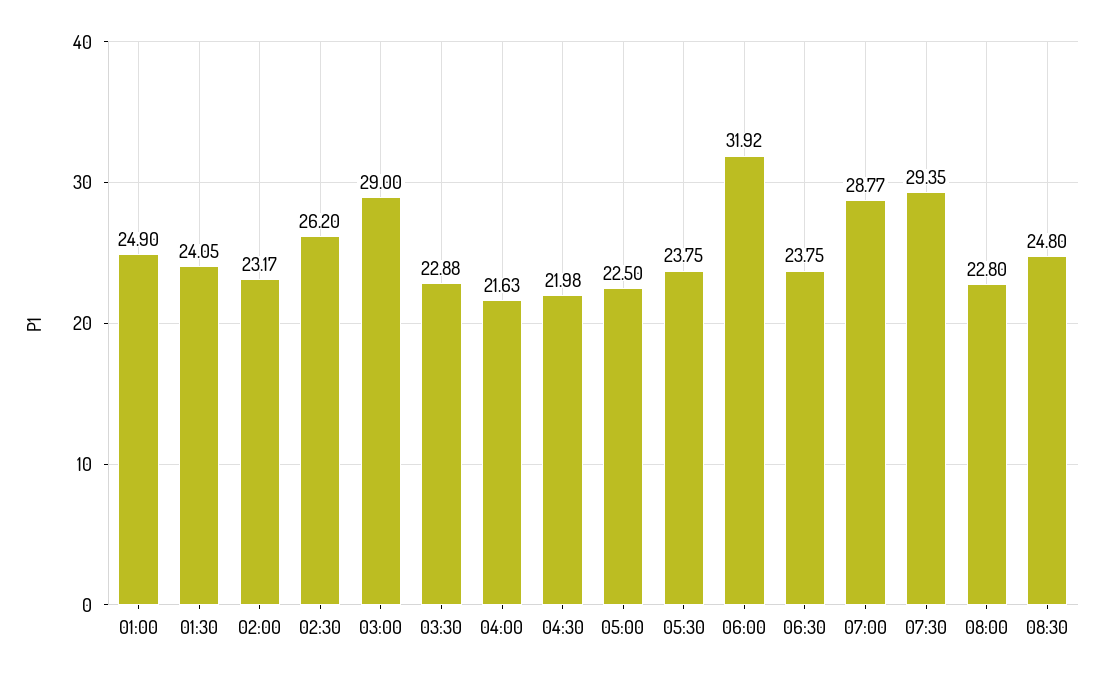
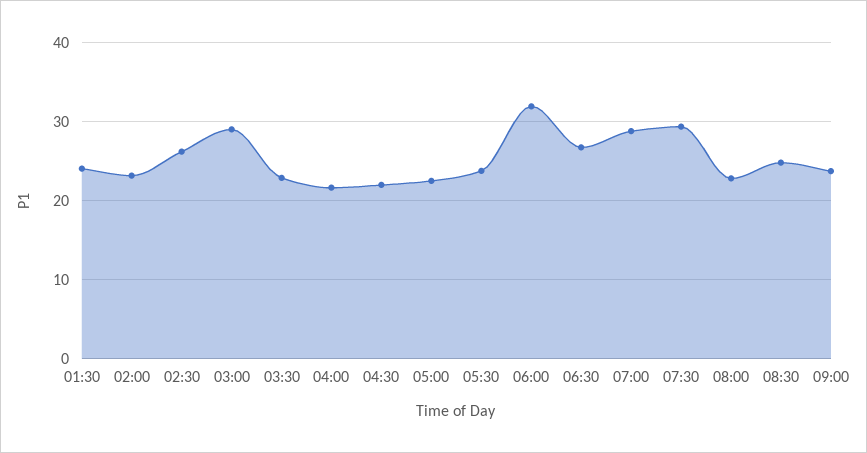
01:00: 24.9 -> none
06:30: 23.75 -> 27
09:00: none -> 24

